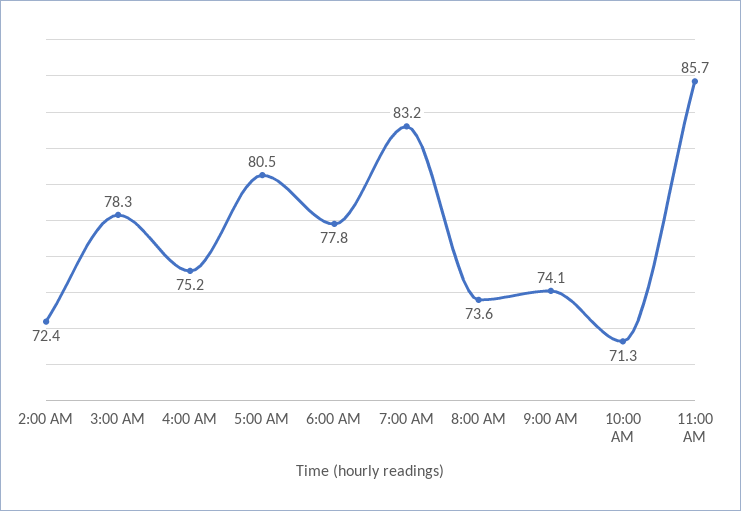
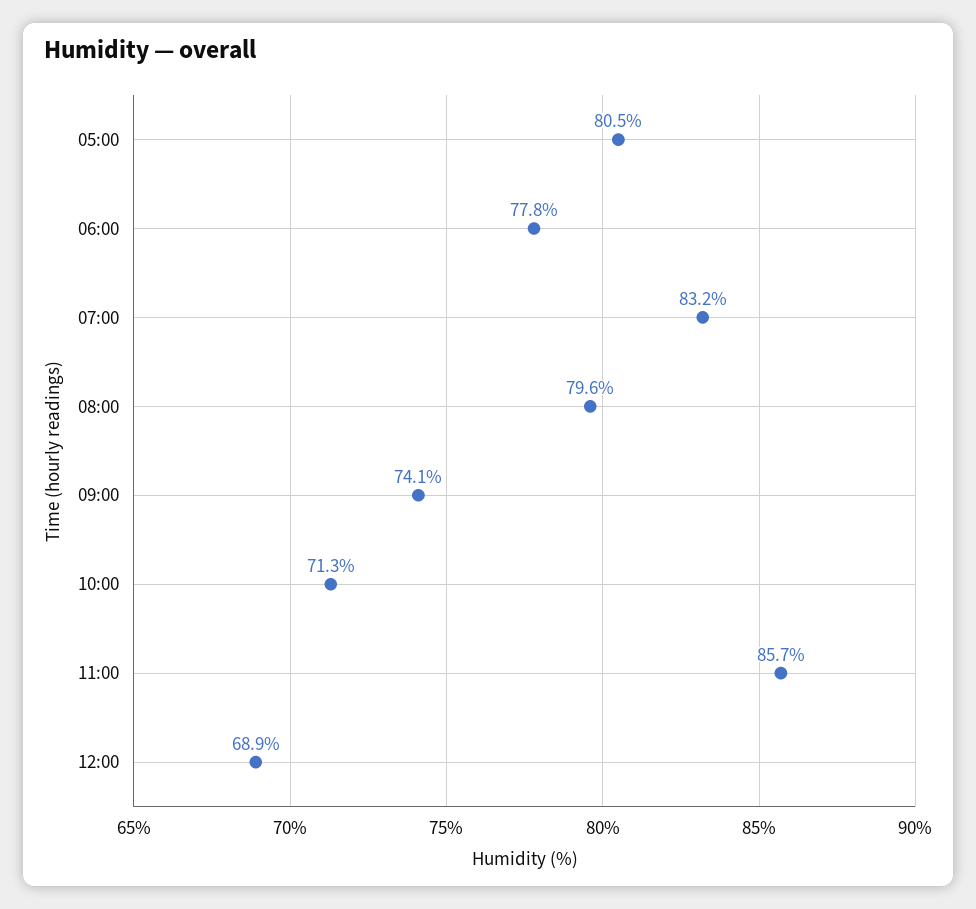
2:00 AM: 72.4 -> none
3:00 AM: 78.3 -> none
4:00 AM: 75.2 -> none
8:00 AM: 73.6 -> 79.6
12:00: none -> 68.9

